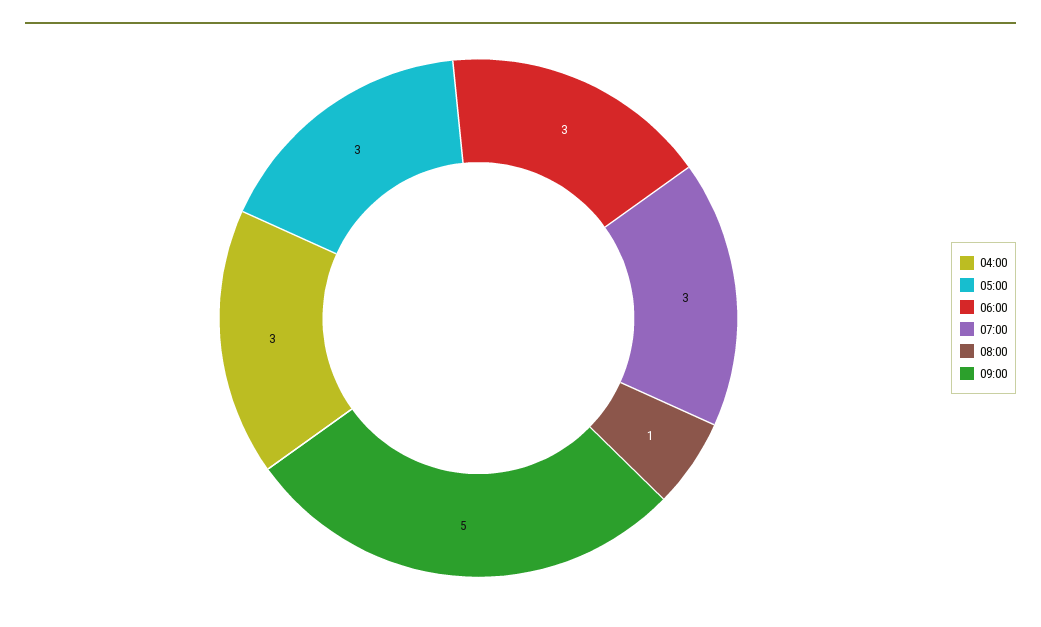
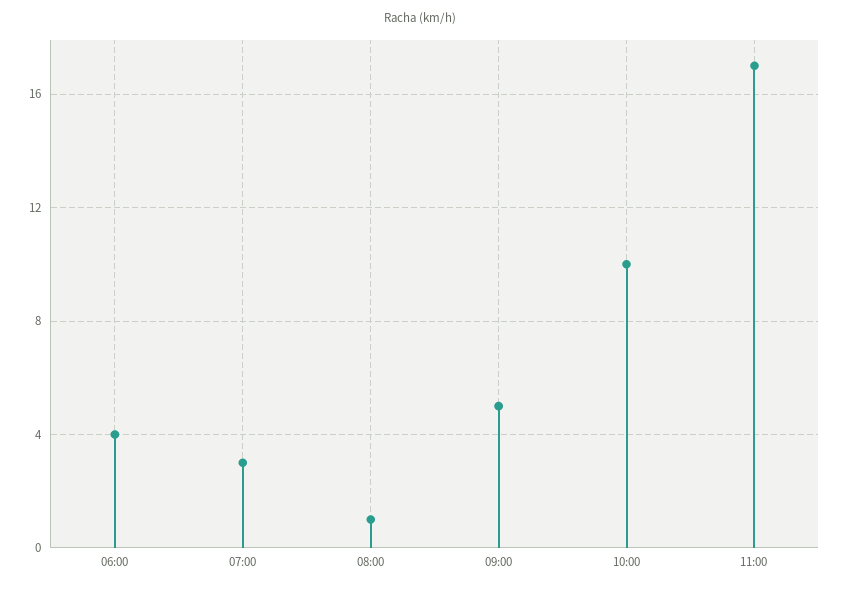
04:00: 3 -> none
05:00: 3 -> none
06:00: 3 -> 4
10:00: none -> 10
11:00: none -> 17

